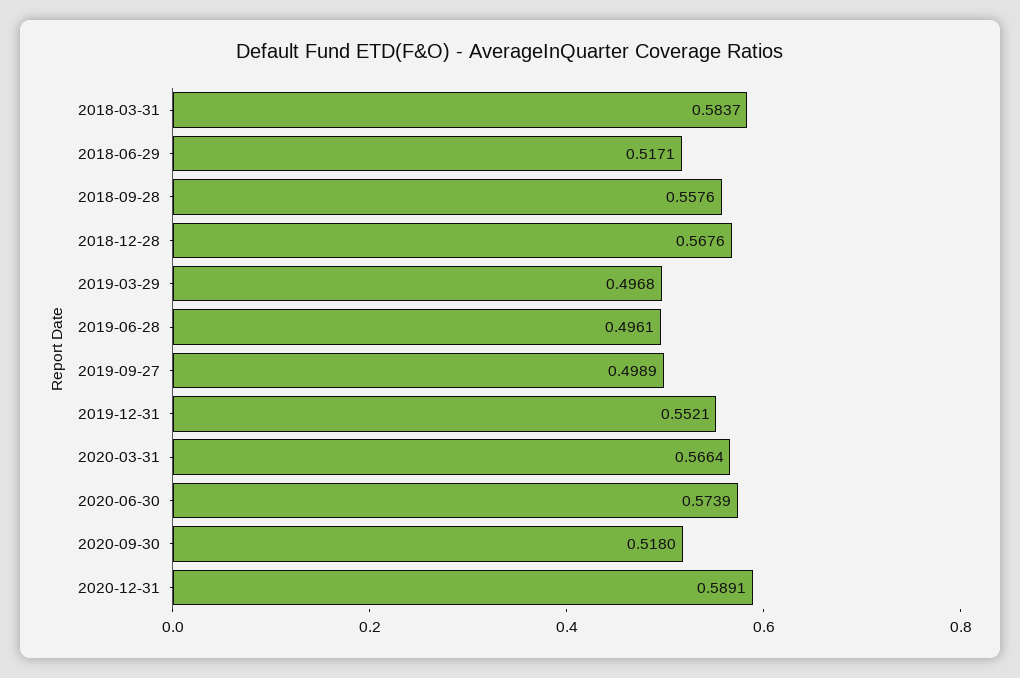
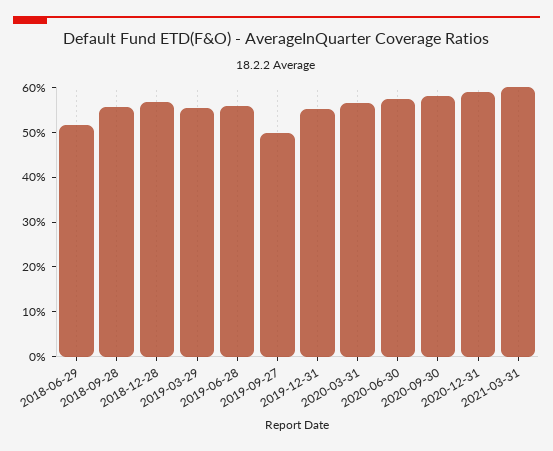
2018-03-31: 0.5837 -> none
2019-03-29: 0.4968 -> 0.56
2019-06-28: 0.4961 -> 0.56
2020-09-30: 0.518 -> 0.58
2021-03-31: none -> 0.6

